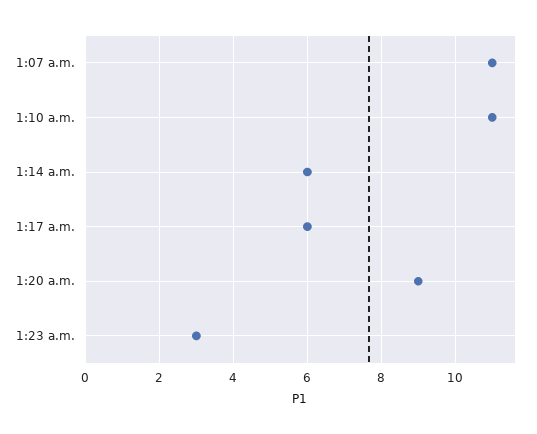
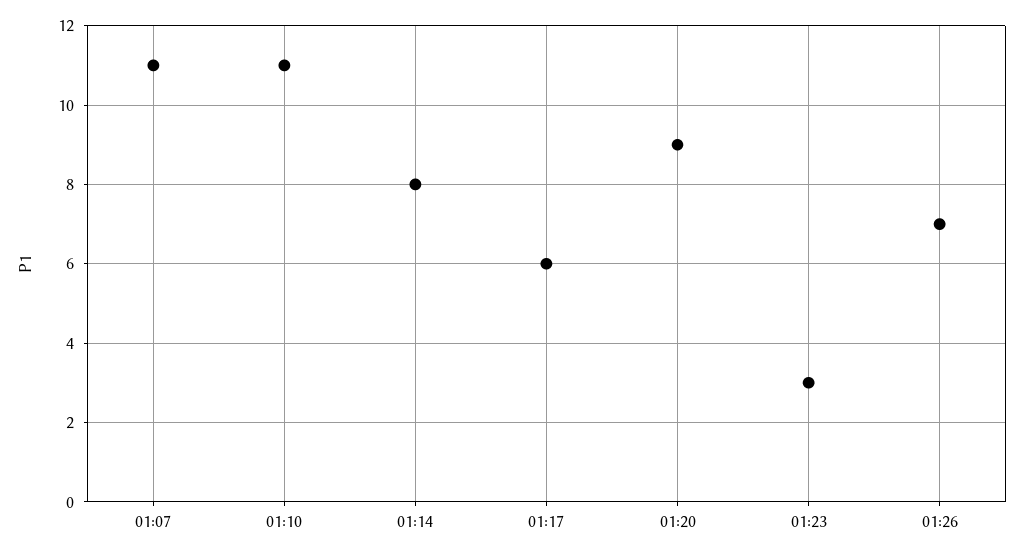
1:14 a.m.: 6 -> 8
01:26: none -> 7

